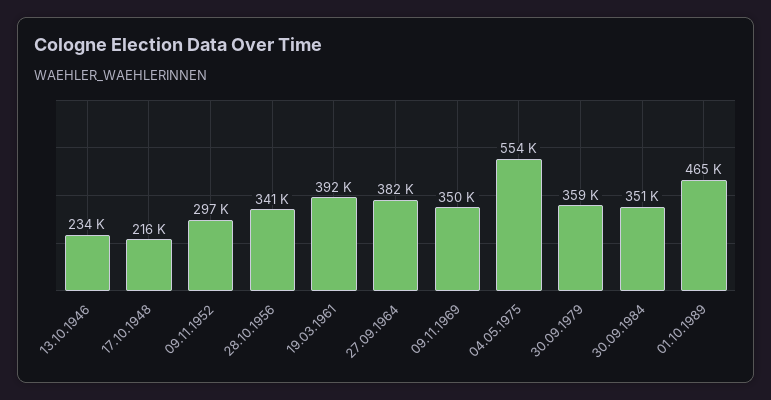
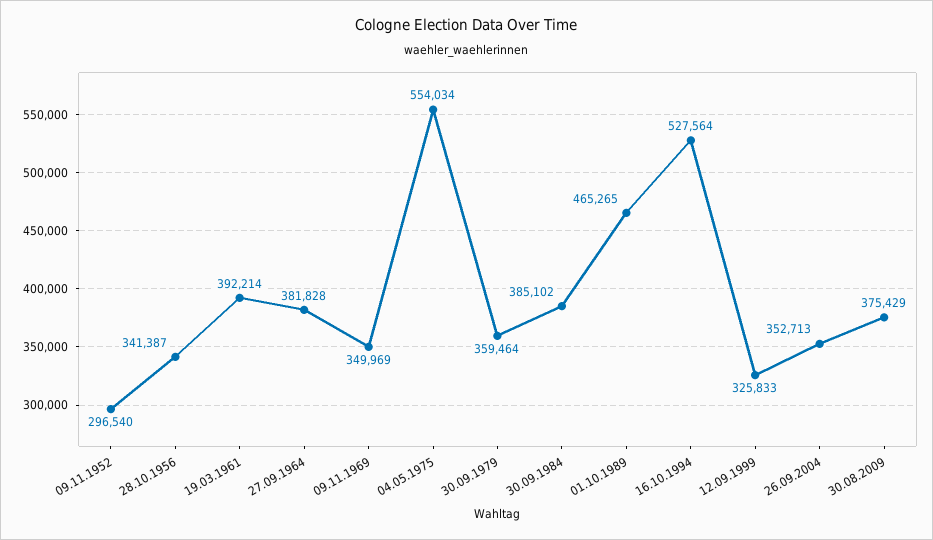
13.10.1946: 234000 -> none
17.10.1948: 216000 -> none
30.09.1984: 351000 -> 385102
16.10.1994: none -> 527564
12.09.1999: none -> 325833
26.09.2004: none -> 352713
30.08.2009: none -> 375429

